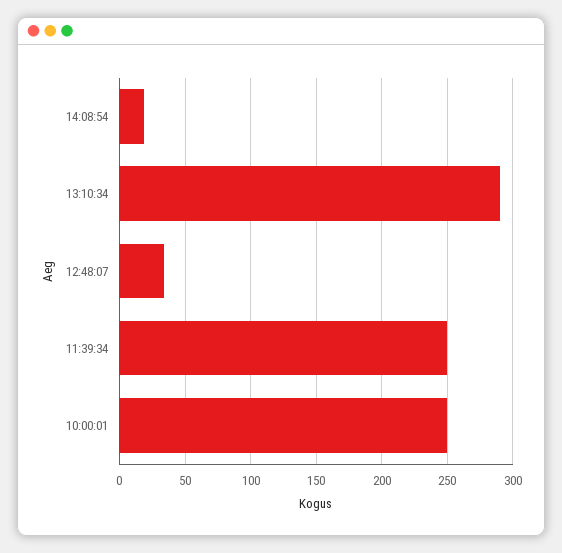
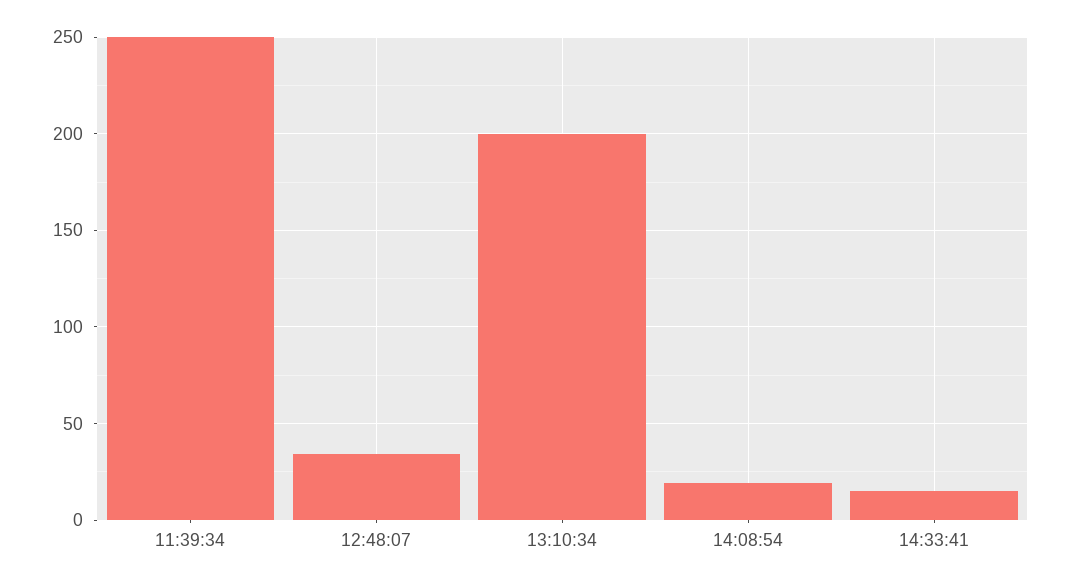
13:10:34: 290 -> 200
10:00:01: 250 -> none
14:33:41: none -> 15

